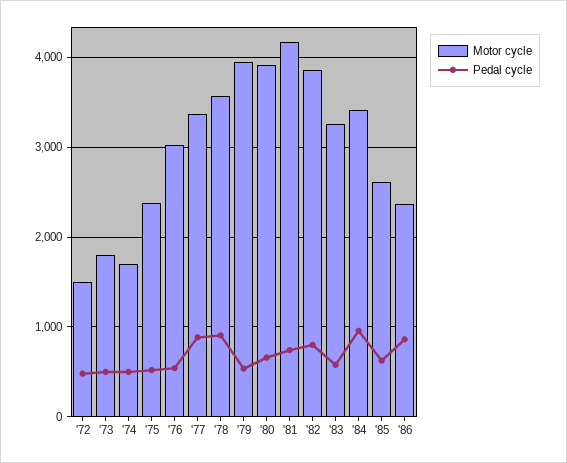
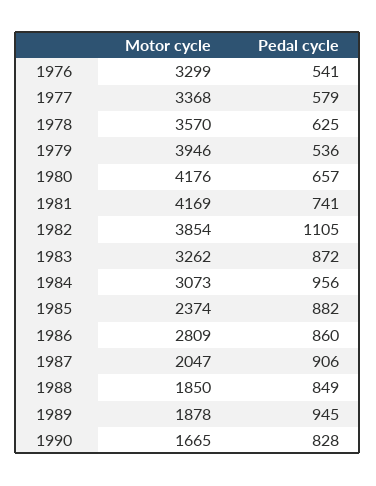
Motor cycle, '72: 1500 -> none
Pedal cycle, '72: 500 -> none
Motor cycle, '73: 1800 -> none
Pedal cycle, '73: 500 -> none
Motor cycle, '74: 1700 -> none
Pedal cycle, '74: 500 -> none
Motor cycle, '75: 2400 -> none
Pedal cycle, '75: 500 -> none
Motor cycle, '76: 3000 -> 3299
Pedal cycle, '77: 900 -> 579
Pedal cycle, '78: 900 -> 625
Motor cycle, '80: 3900 -> 4176
Pedal cycle, '82: 800 -> 1105
Pedal cycle, '83: 600 -> 872
Motor cycle, '84: 3400 -> 3073
Motor cycle, '85: 2600 -> 2374
Pedal cycle, '85: 600 -> 882
Motor cycle, '86: 2400 -> 2809
Motor cycle, 1987: none -> 2047
Pedal cycle, 1987: none -> 906
Motor cycle, 1988: none -> 1850
Pedal cycle, 1988: none -> 849
Motor cycle, 1989: none -> 1878
Pedal cycle, 1989: none -> 945
Motor cycle, 1990: none -> 1665
Pedal cycle, 1990: none -> 828

